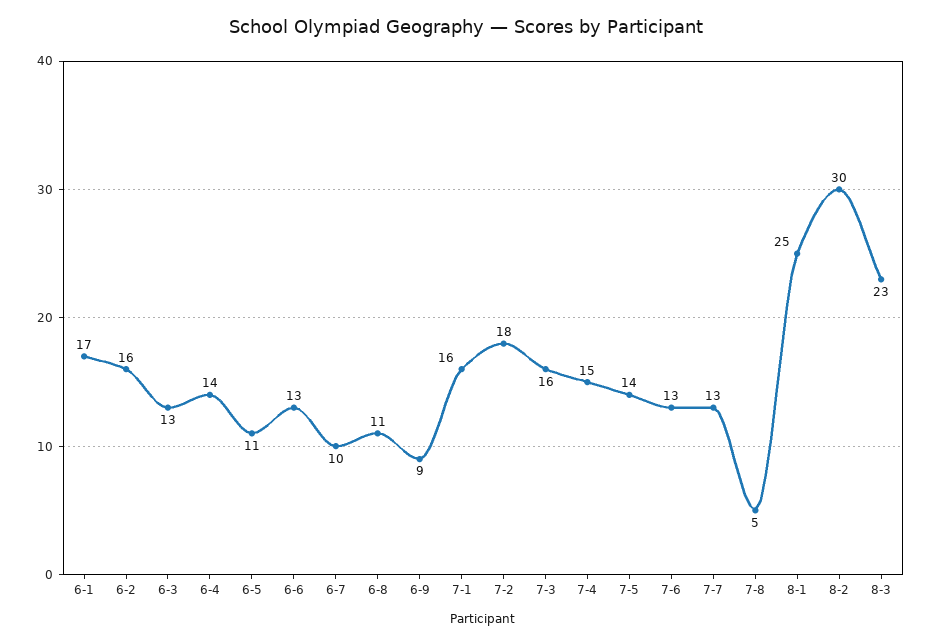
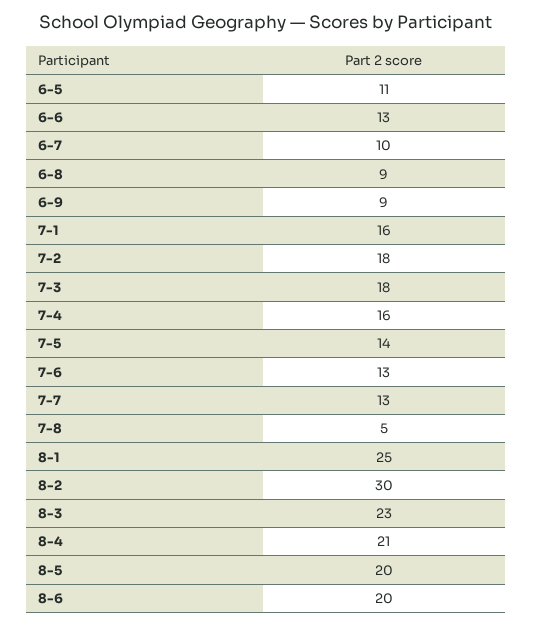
6-1: 17 -> none
6-2: 16 -> none
6-3: 13 -> none
6-4: 14 -> none
6-8: 11 -> 9
7-3: 16 -> 18
7-4: 15 -> 16
8-4: none -> 21
8-5: none -> 20
8-6: none -> 20

